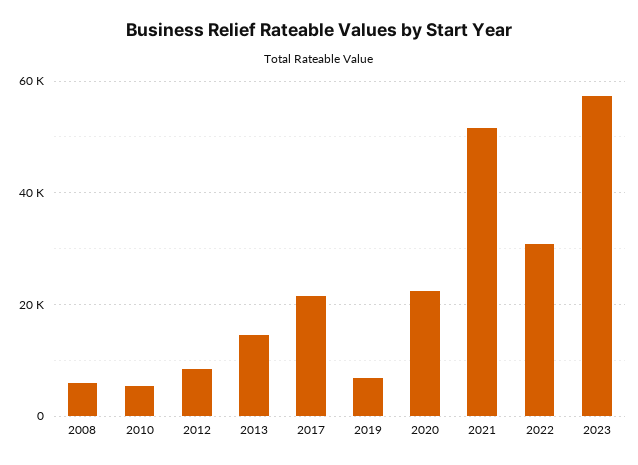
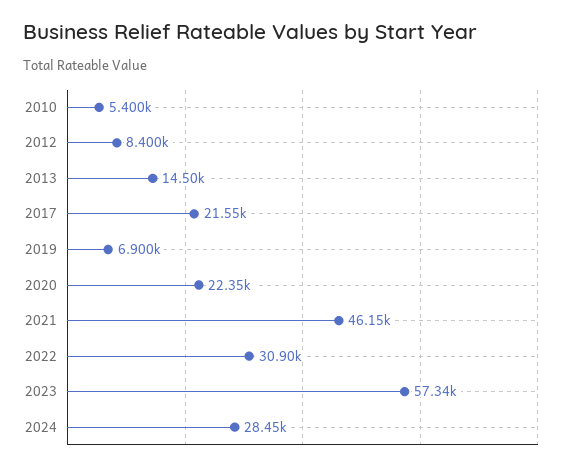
2008: 6000 -> none
2021: 52000 -> 46150
2024: none -> 28450

